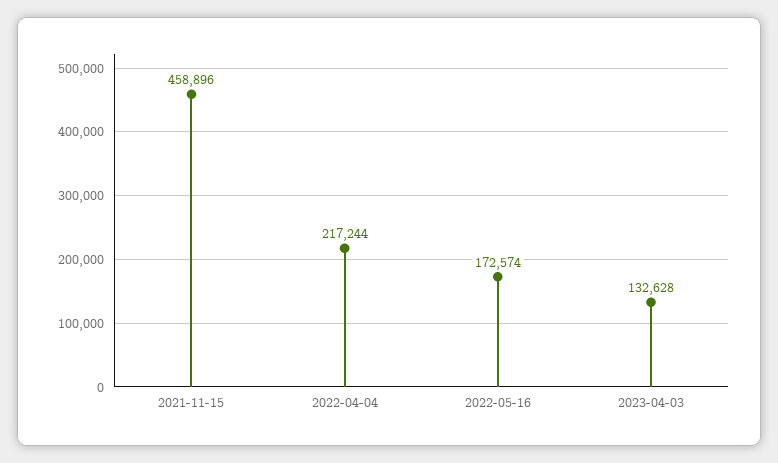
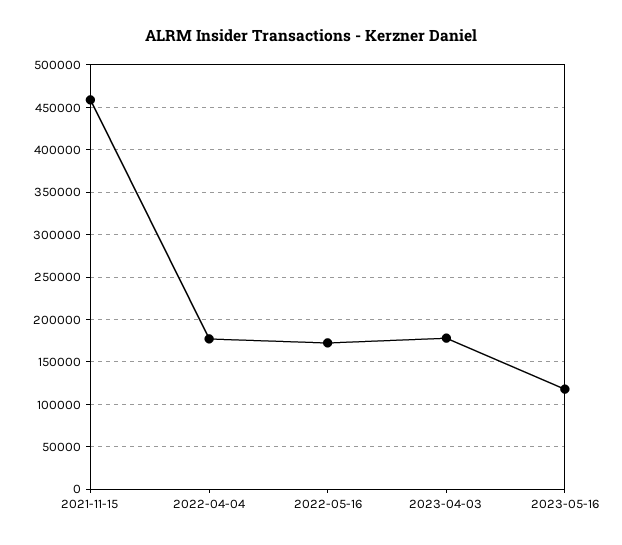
2022-04-04: 217244 -> 180000
2023-04-03: 132628 -> 180000
2023-05-16: none -> 120000

